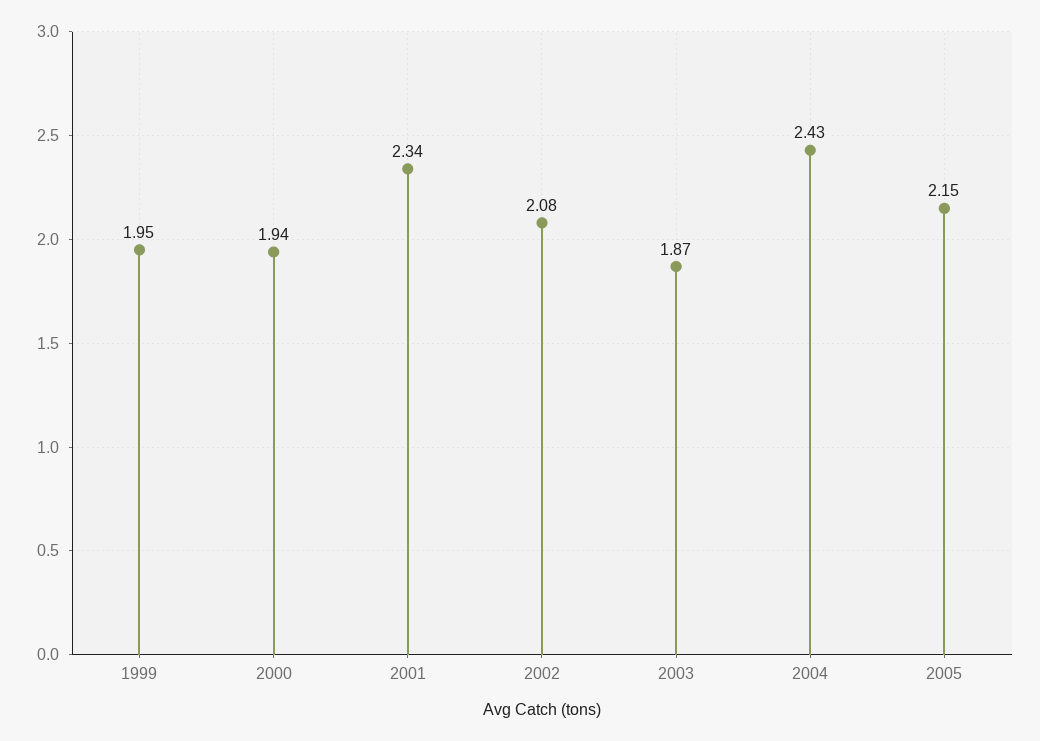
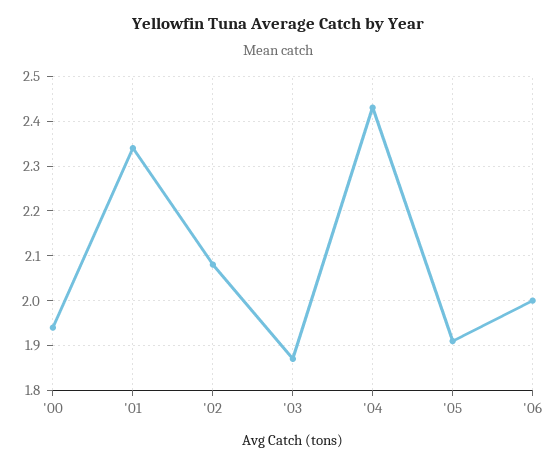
1999: 1.95 -> none
2005: 2.15 -> 1.9
'06: none -> 2

